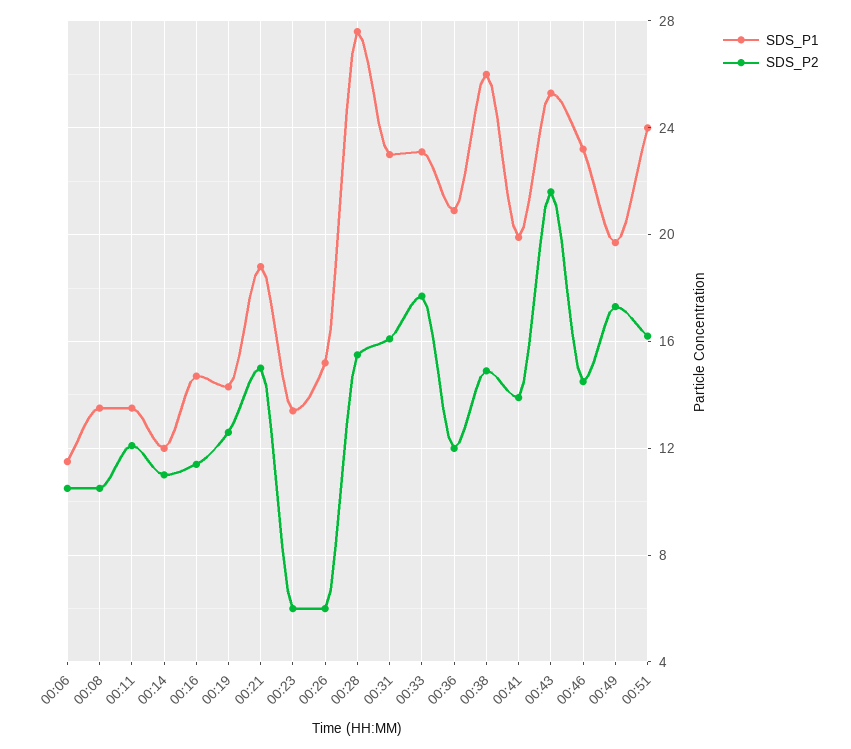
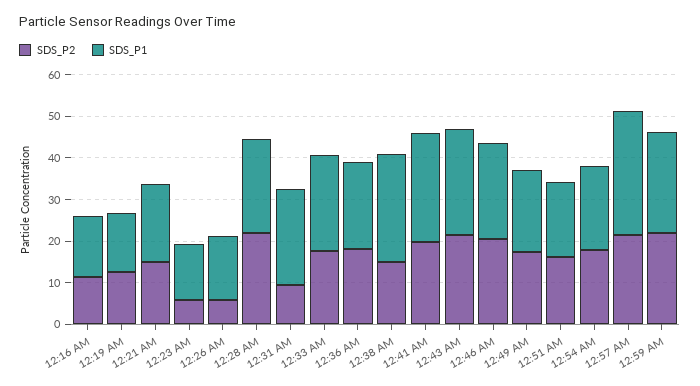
SDS_P1, 00:06: 11.5 -> none
SDS_P2, 00:06: 10.5 -> none
SDS_P1, 00:08: 13.5 -> none
SDS_P2, 00:08: 10.5 -> none
SDS_P1, 00:11: 13.5 -> none
SDS_P2, 00:11: 12 -> none
SDS_P1, 00:14: 12 -> none
SDS_P2, 00:14: 11 -> none
SDS_P1, 00:28: 27.5 -> 22
SDS_P2, 00:28: 15.5 -> 22
SDS_P2, 00:31: 16 -> 10
SDS_P2, 00:36: 12 -> 18
SDS_P1, 00:41: 20 -> 26
SDS_P2, 00:41: 14 -> 20
SDS_P2, 00:46: 14.5 -> 20
SDS_P1, 00:51: 24 -> 18
SDS_P2, 12:54 AM: none -> 18
SDS_P1, 12:54 AM: none -> 20
SDS_P2, 12:57 AM: none -> 22
SDS_P1, 12:57 AM: none -> 30
SDS_P2, 12:59 AM: none -> 22
SDS_P1, 12:59 AM: none -> 24

